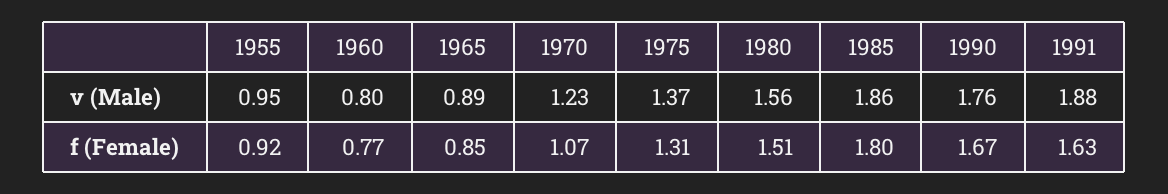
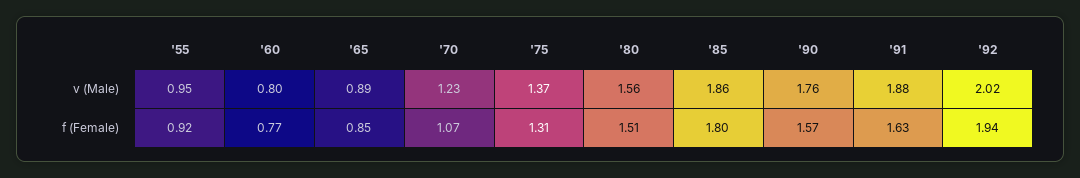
1990, f (Female): 1.67 -> 1.57
'92, v (Male): none -> 2.02
'92, f (Female): none -> 1.94

